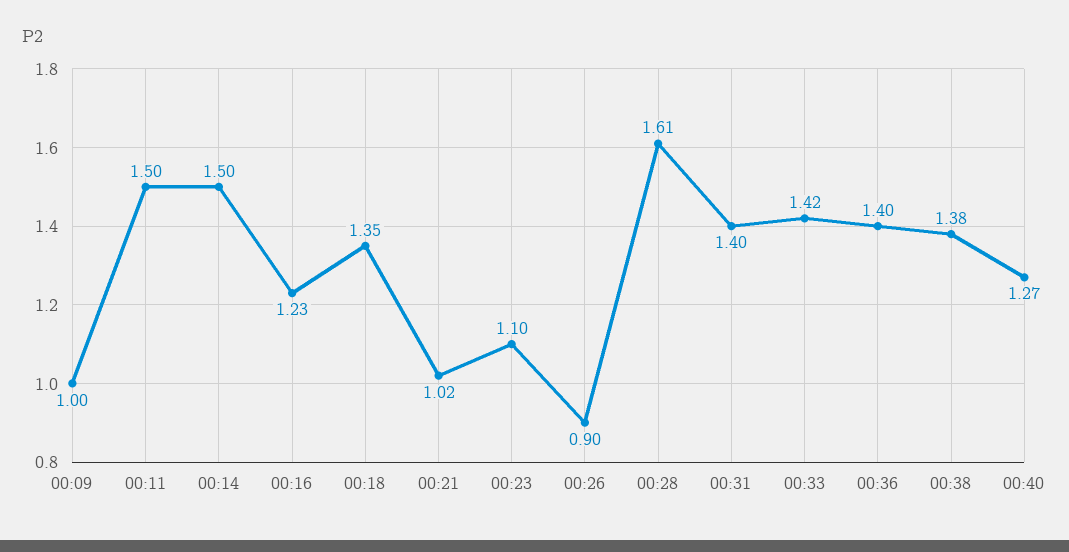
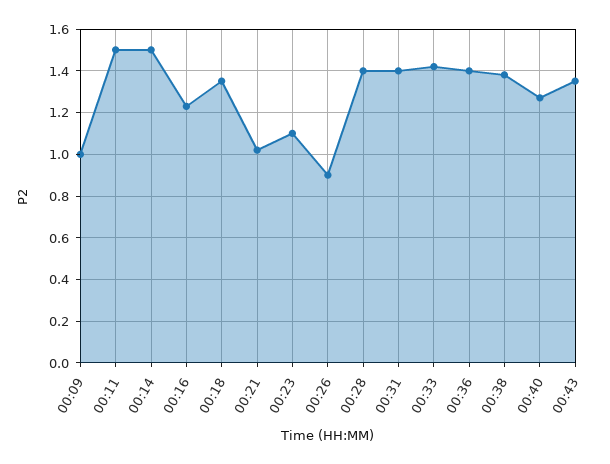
00:28: 1.61 -> 1.4
00:43: none -> 1.35

